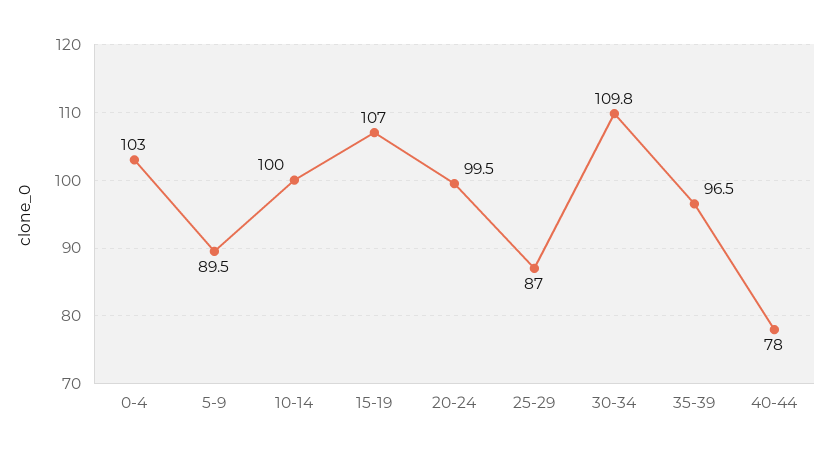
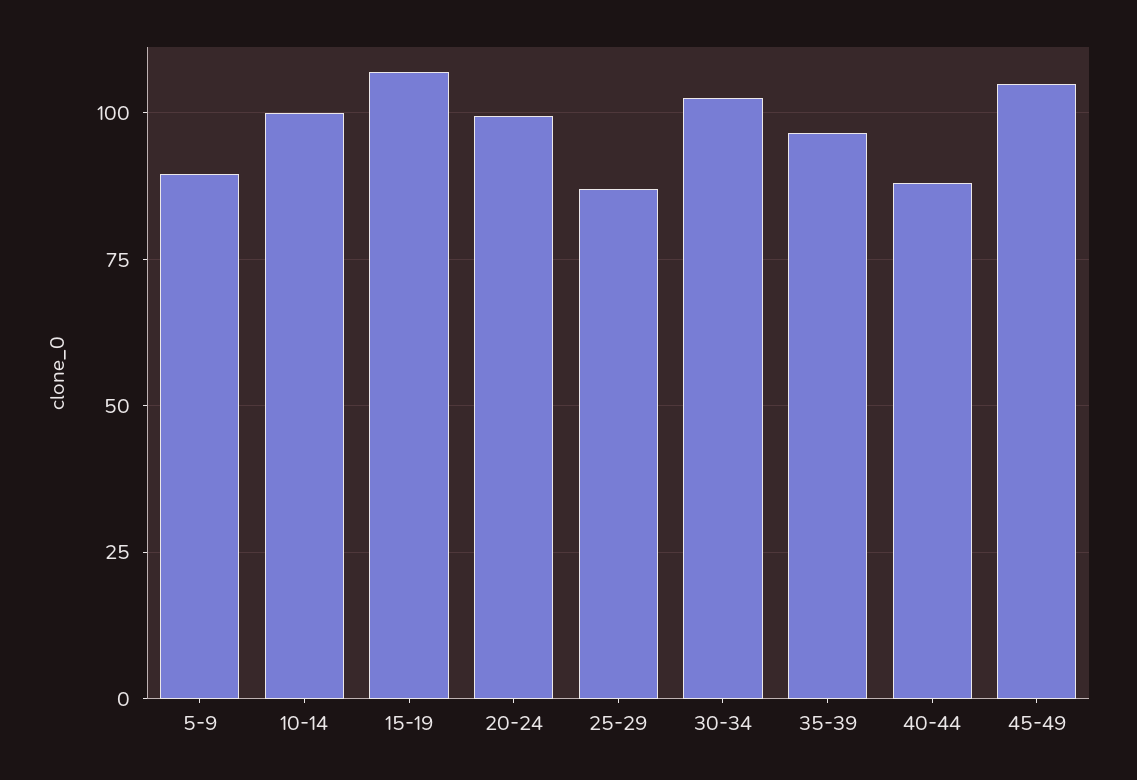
0-4: 103 -> none
30-34: 109.8 -> 102.5
40-44: 78 -> 87.5
45-49: none -> 105

